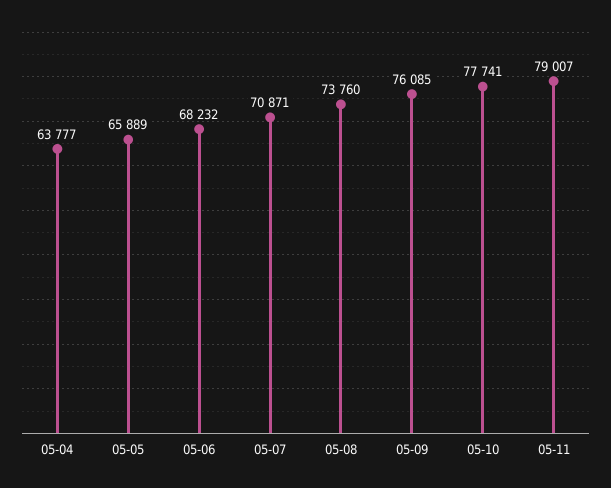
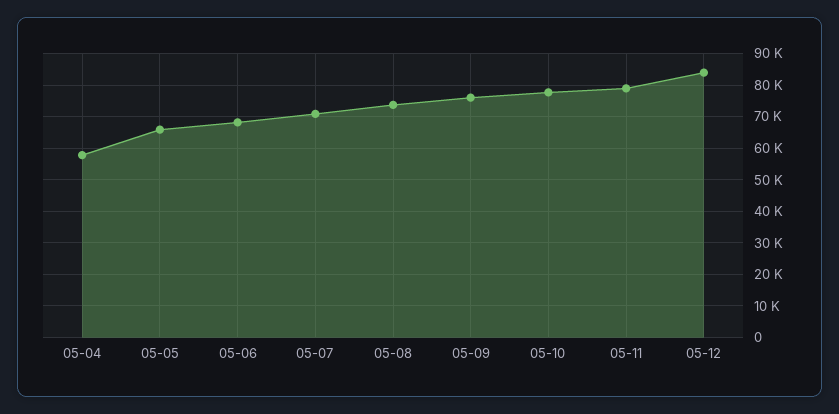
05-04: 63777 -> 58000
05-12: none -> 84000

